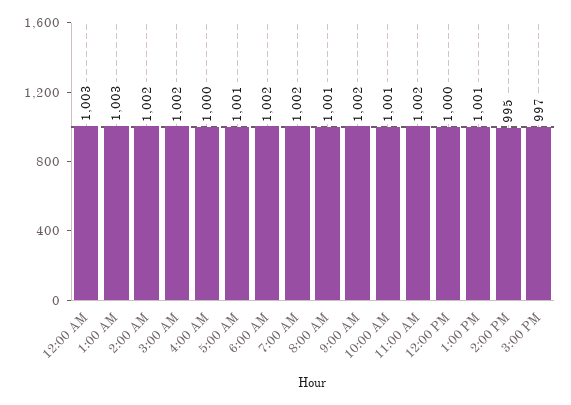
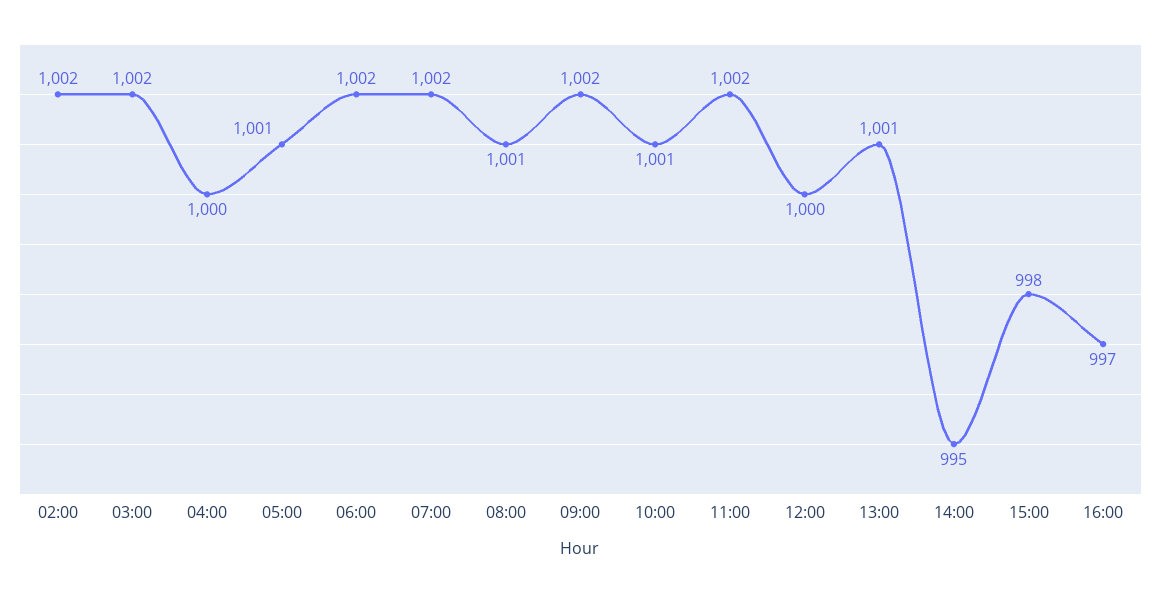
12:00 AM: 1003 -> none
1:00 AM: 1003 -> none
3:00 PM: 997 -> 998
16:00: none -> 997

